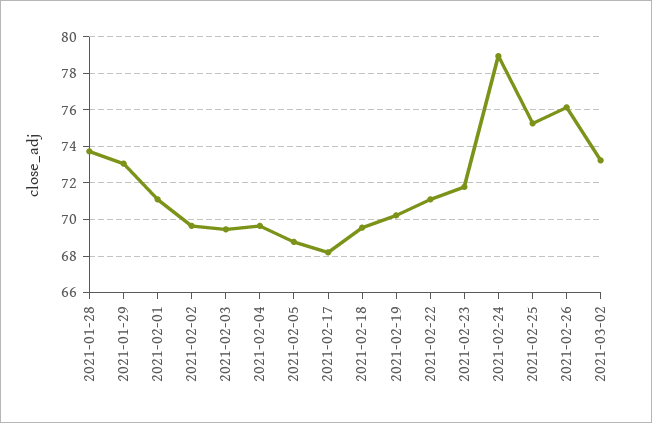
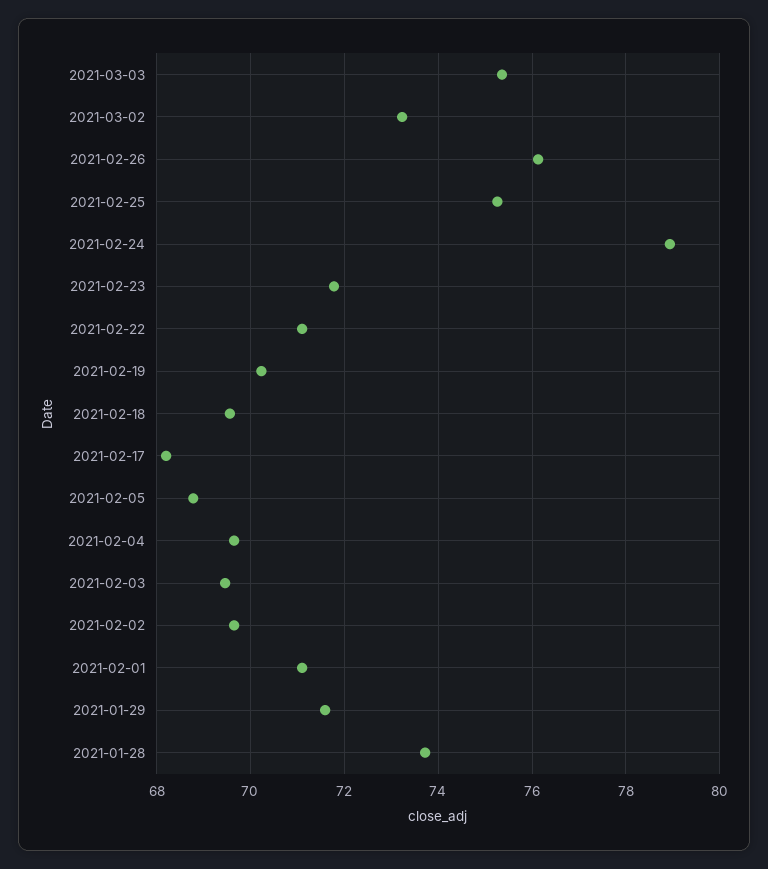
2021-01-29: 73 -> 71.6
2021-03-03: none -> 75.4

